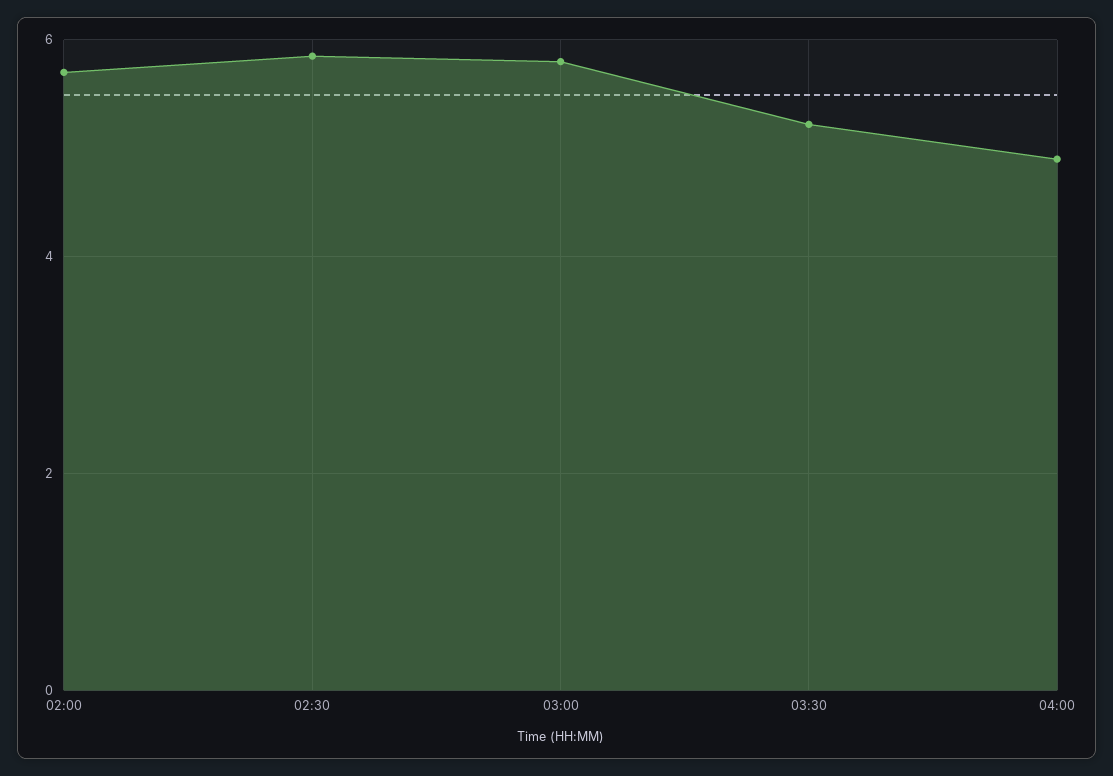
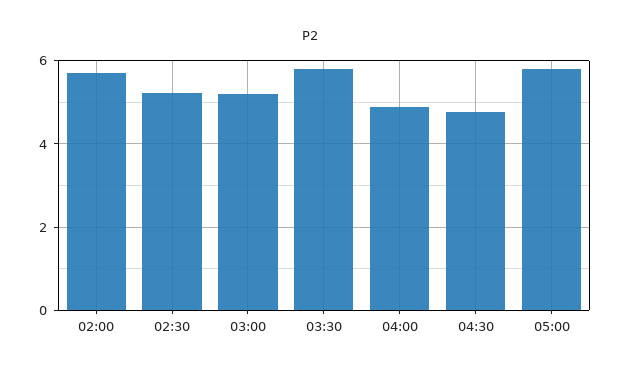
02:30: 5.8 -> 5.2
03:00: 5.8 -> 5.2
03:30: 5.2 -> 5.8
04:30: none -> 4.8
05:00: none -> 5.8

